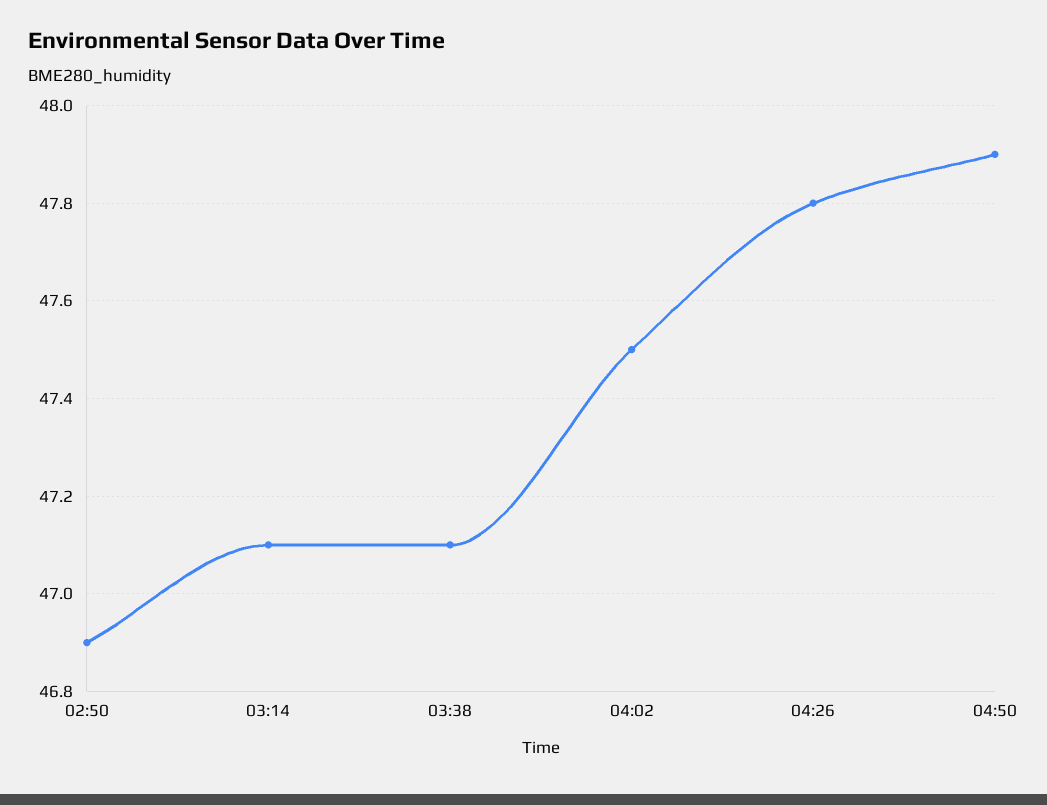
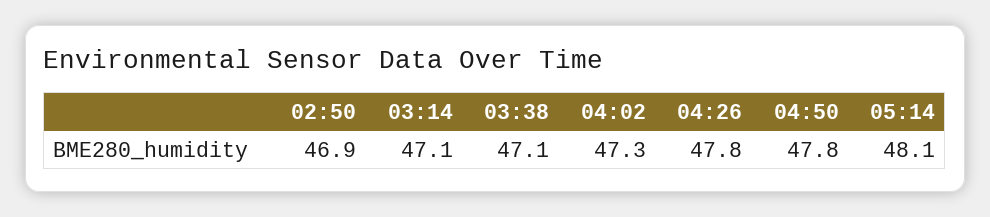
04:02: 47.5 -> 47.3
04:50: 47.9 -> 47.8
05:14: none -> 48.1

